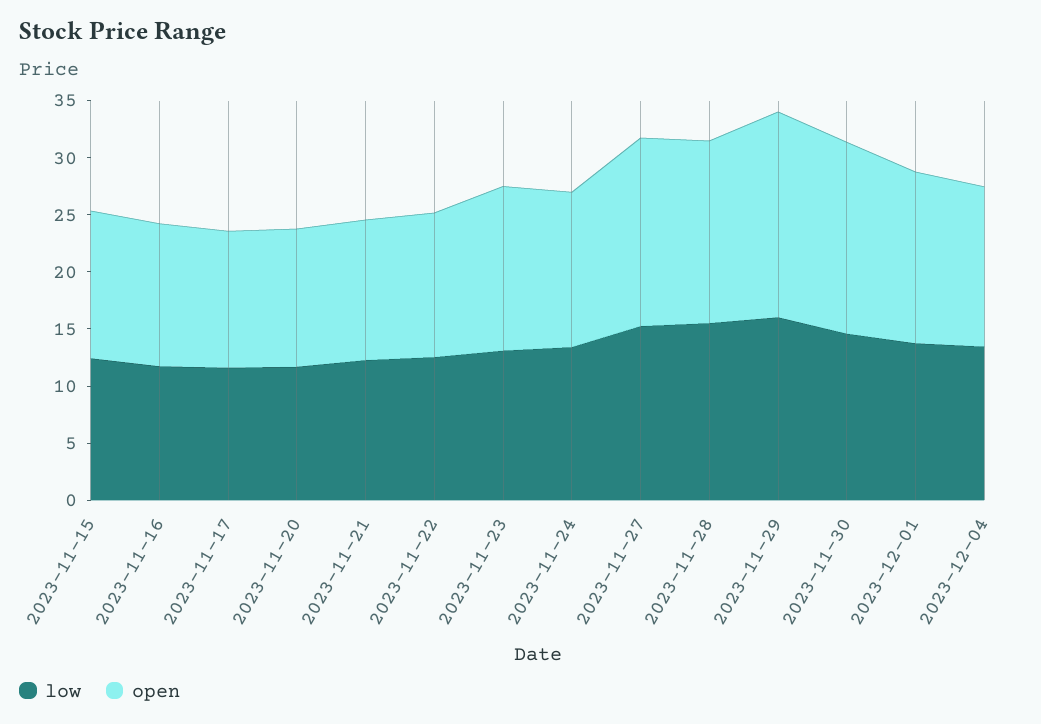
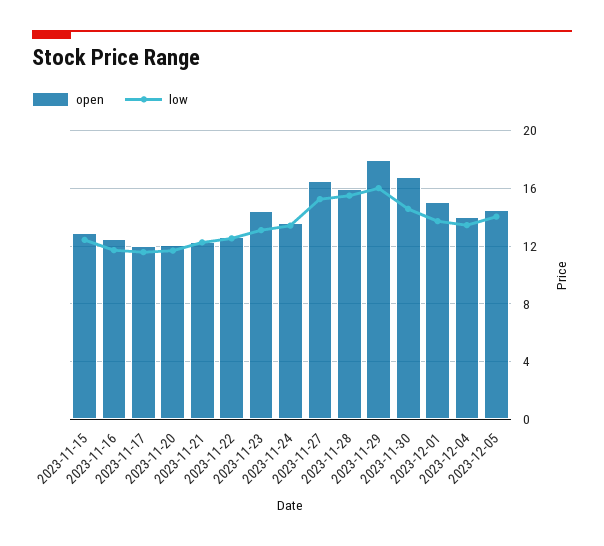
open, 2023-12-05: none -> 14.5
low, 2023-12-05: none -> 14

